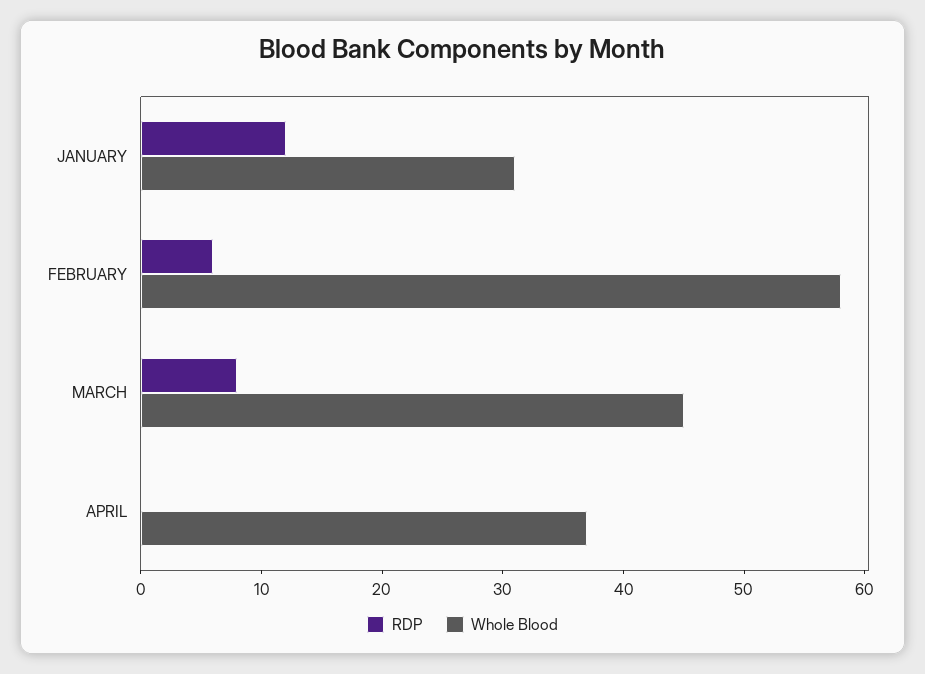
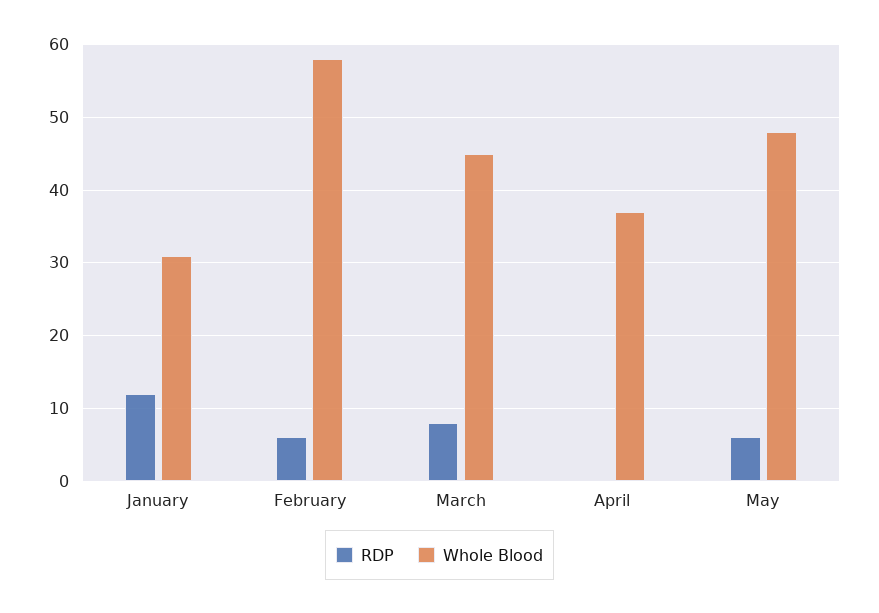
RDP, May: none -> 6
Whole Blood, May: none -> 48

